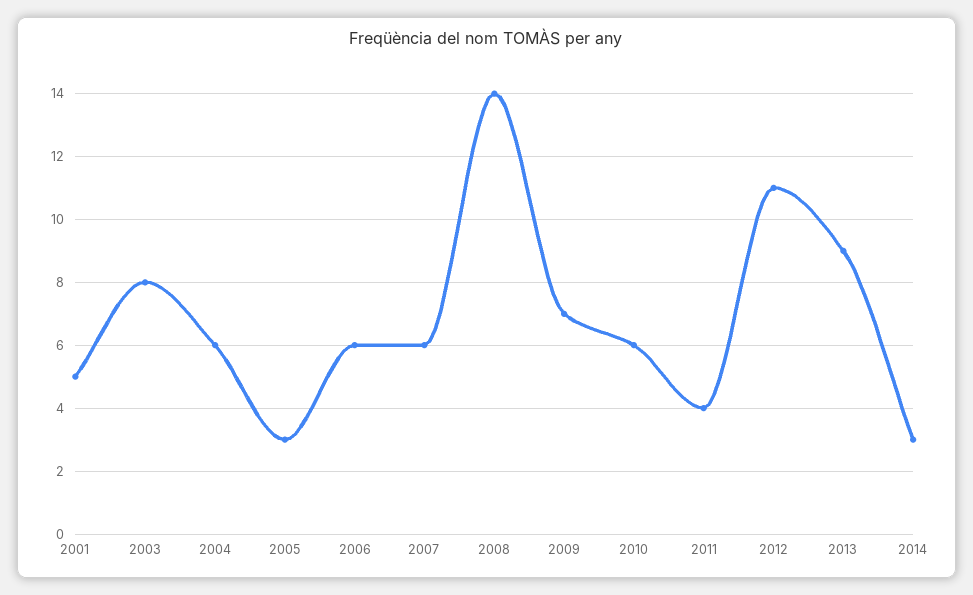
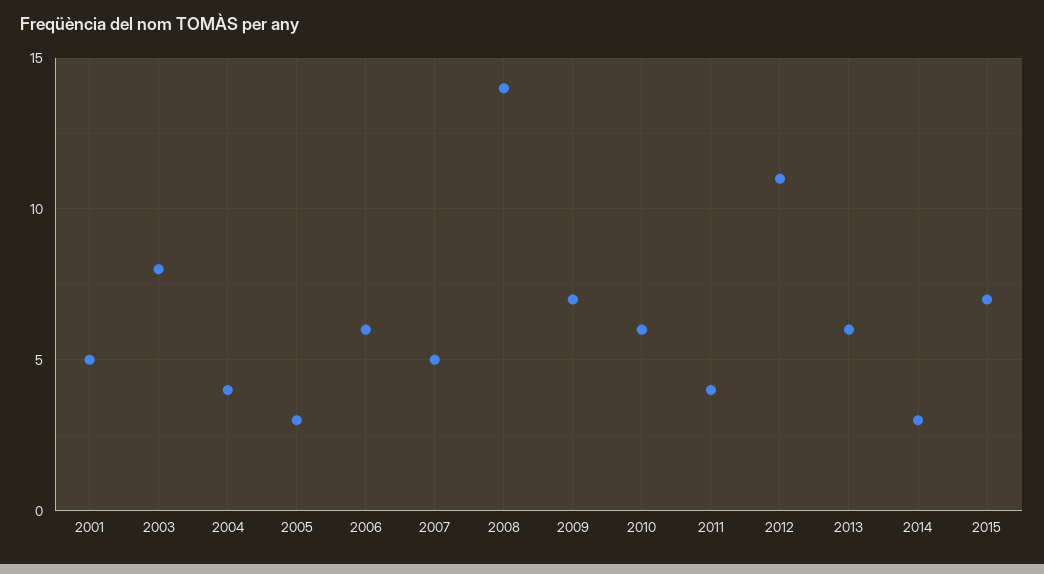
2004: 6 -> 4
2007: 6 -> 5
2013: 9 -> 6
2015: none -> 7

